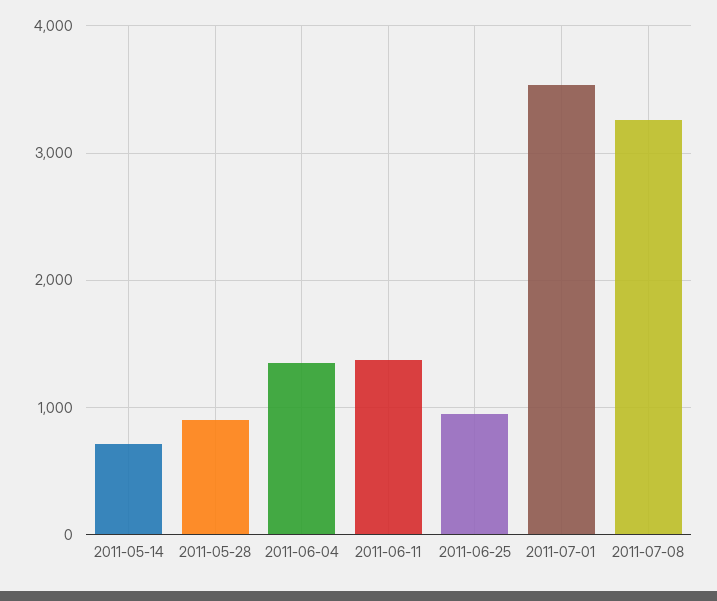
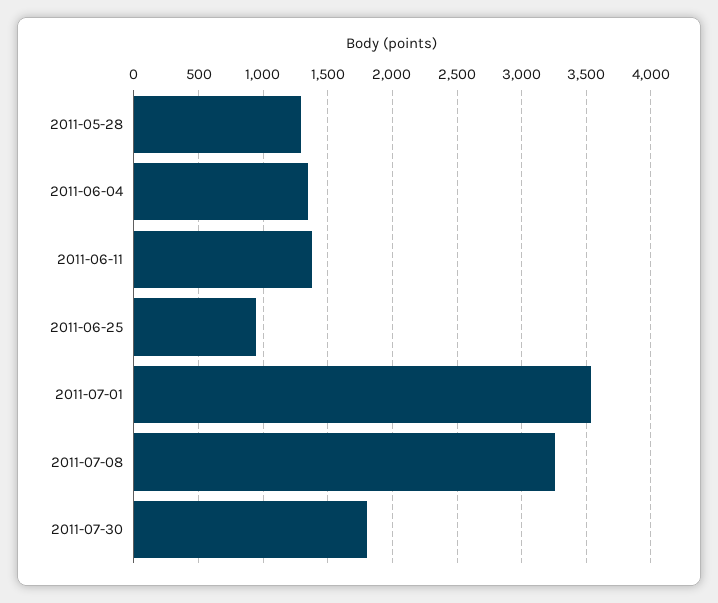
2011-05-14: 700 -> none
2011-05-28: 900 -> 1300
2011-07-30: none -> 1800

